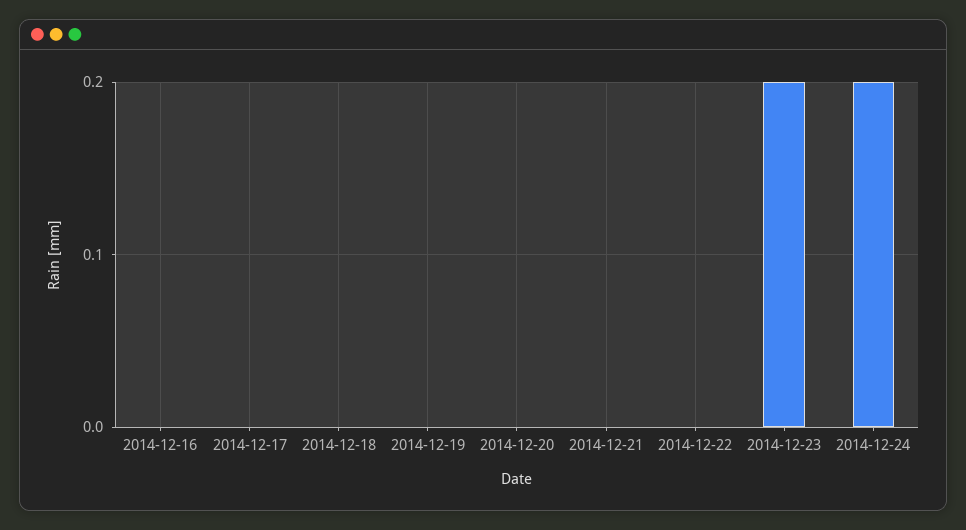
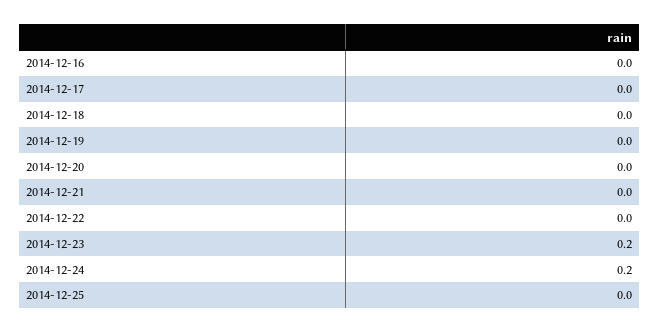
2014-12-25: none -> 0

